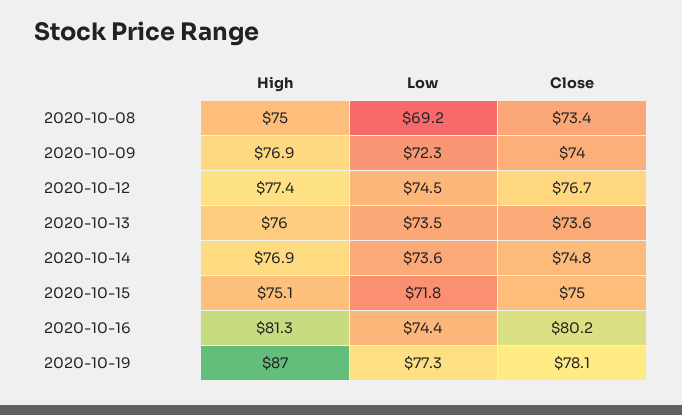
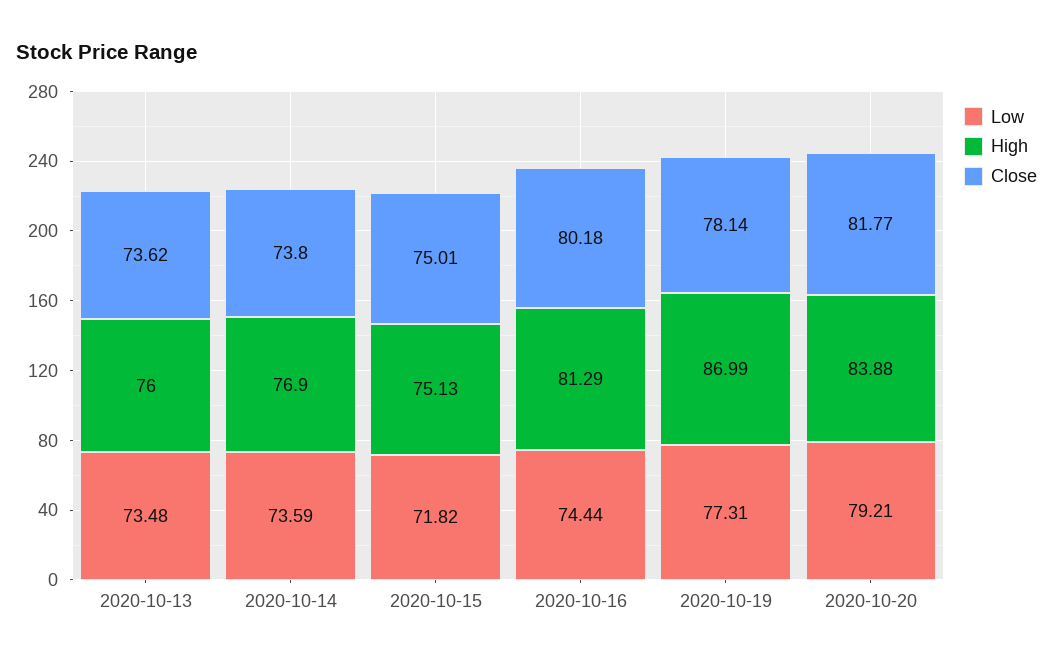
High, 2020-10-08: 75 -> none
Low, 2020-10-08: 69.2 -> none
Close, 2020-10-08: 73.4 -> none
High, 2020-10-09: 76.9 -> none
Low, 2020-10-09: 72.3 -> none
Close, 2020-10-09: 74 -> none
High, 2020-10-12: 77.4 -> none
Low, 2020-10-12: 74.5 -> none
Close, 2020-10-12: 76.7 -> none
Close, 2020-10-14: 74.8 -> 73.8
Low, 2020-10-20: none -> 79.21
High, 2020-10-20: none -> 83.88
Close, 2020-10-20: none -> 81.77

